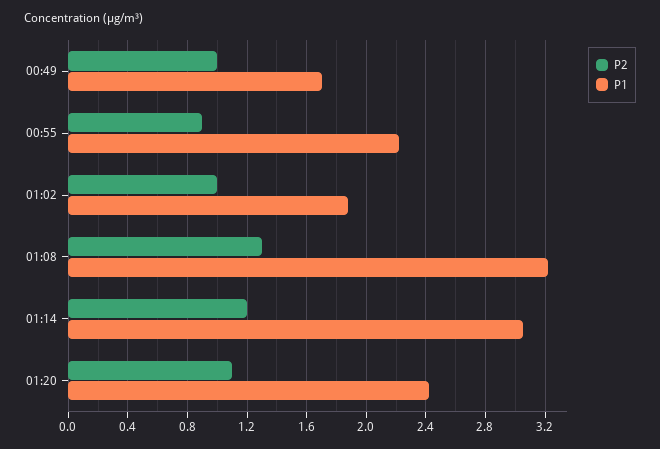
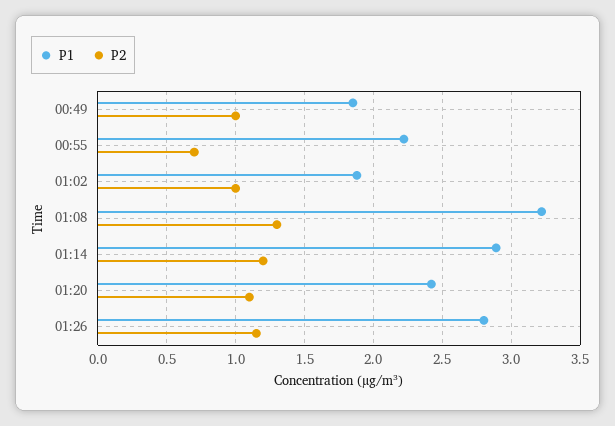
P1, 00:49: 1.7 -> 1.85
P2, 00:55: 0.9 -> 0.7
P1, 01:14: 3.05 -> 2.9
P1, 01:26: none -> 2.8
P2, 01:26: none -> 1.15

